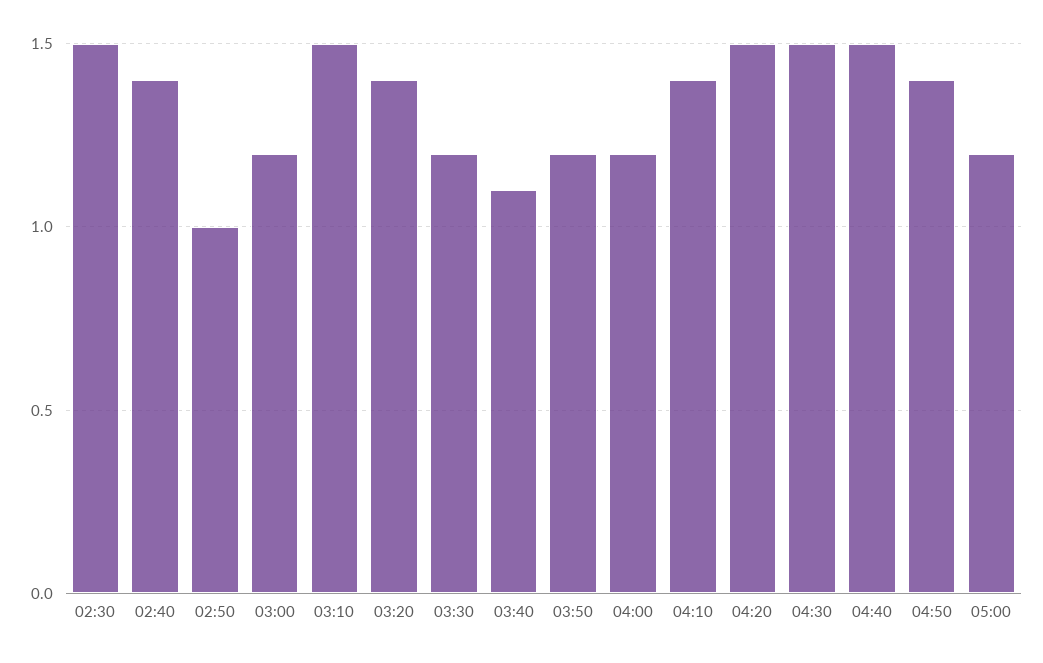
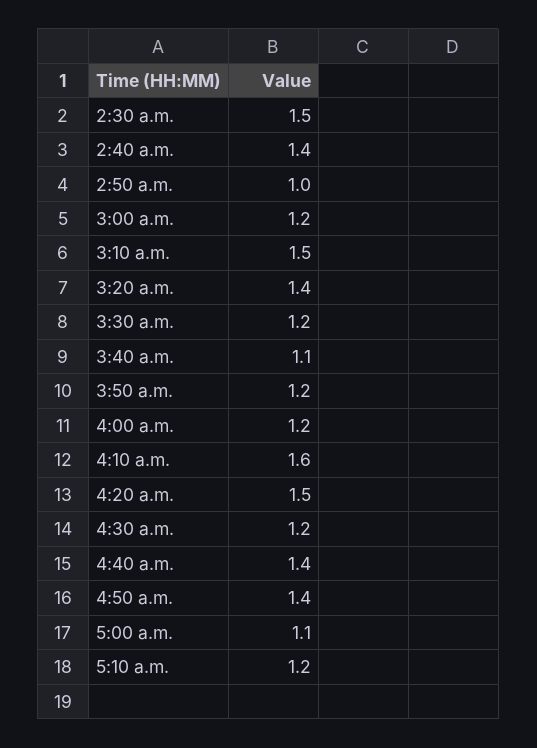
04:10: 1.4 -> 1.6
04:30: 1.5 -> 1.2
04:40: 1.5 -> 1.4
05:00: 1.2 -> 1.1
5:10 a.m.: none -> 1.2

